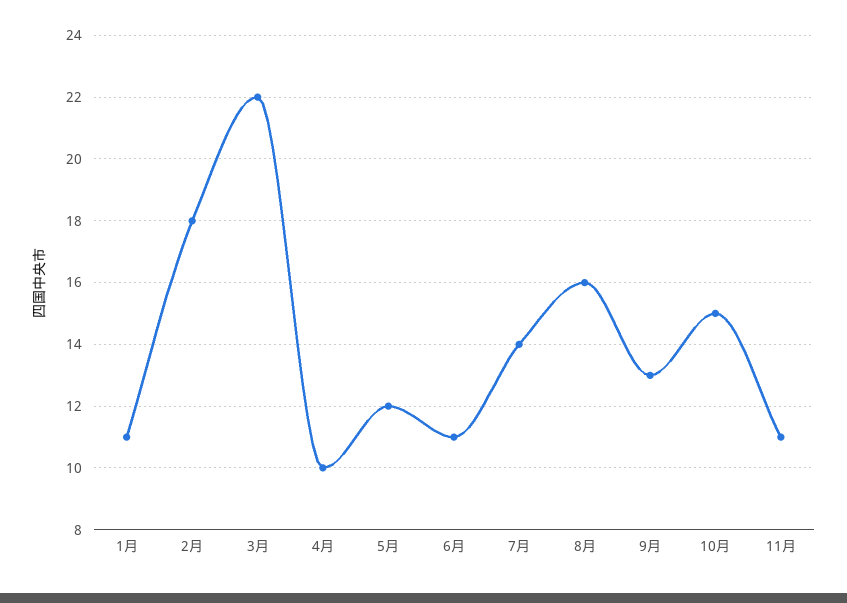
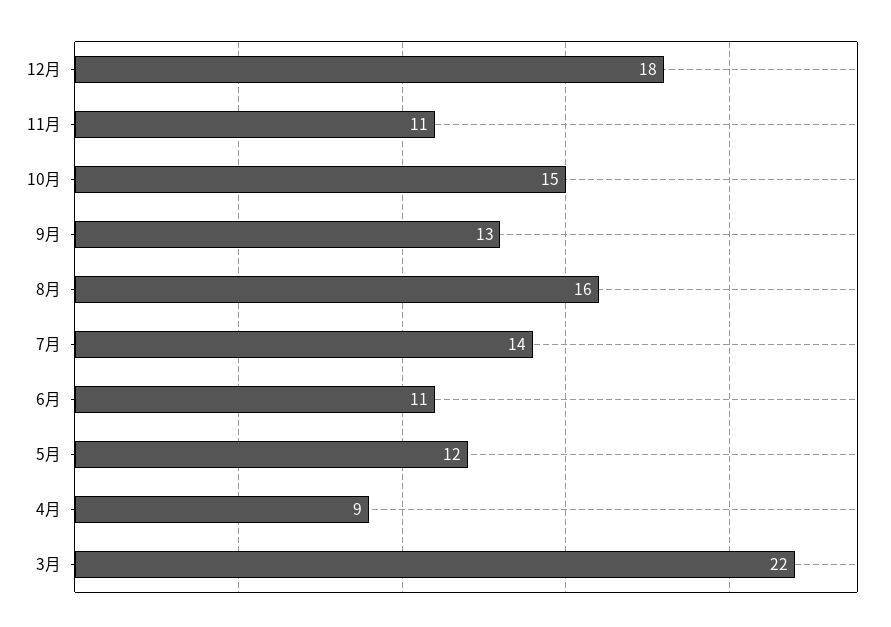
1月: 11 -> none
2月: 18 -> none
4月: 10 -> 9
12月: none -> 18

